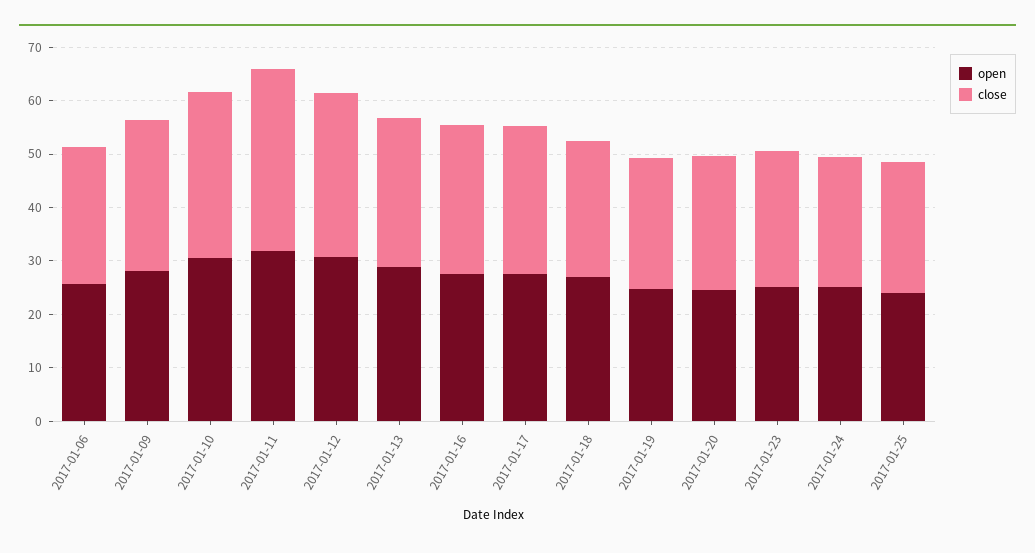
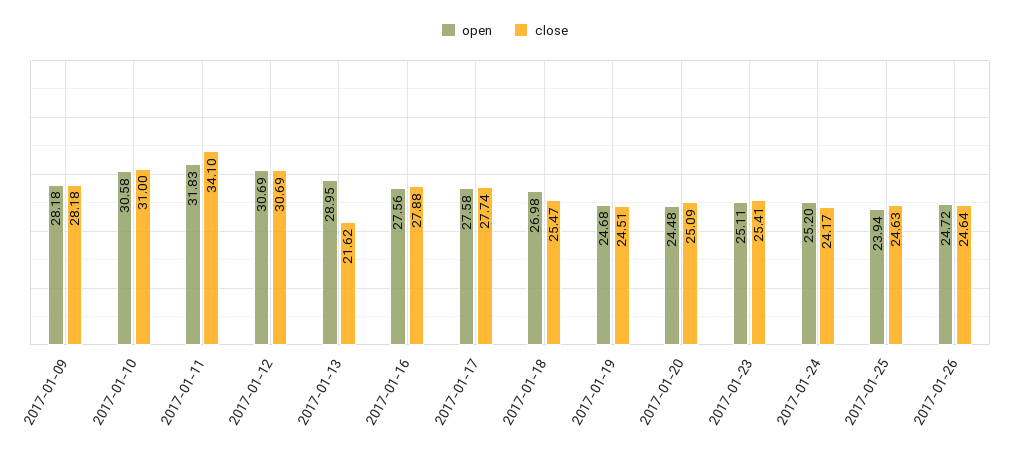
open, 2017-01-06: 26 -> none
close, 2017-01-06: 26 -> none
close, 2017-01-13: 28 -> 21.62
open, 2017-01-26: none -> 24.72
close, 2017-01-26: none -> 24.64

